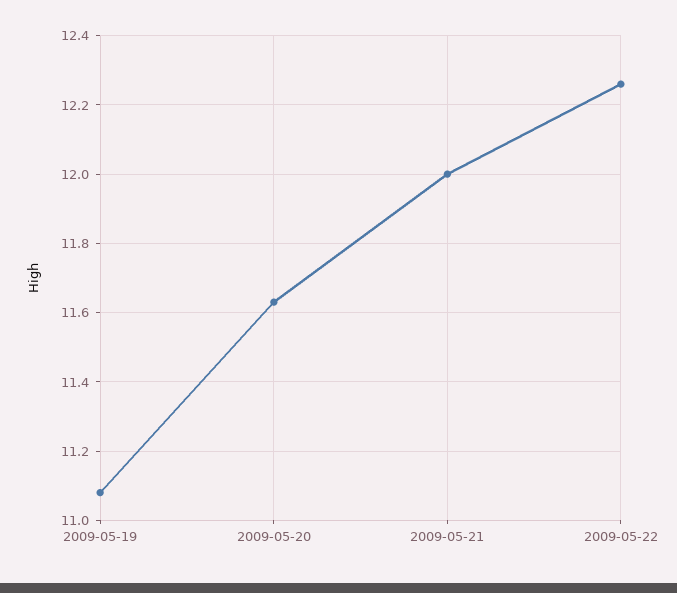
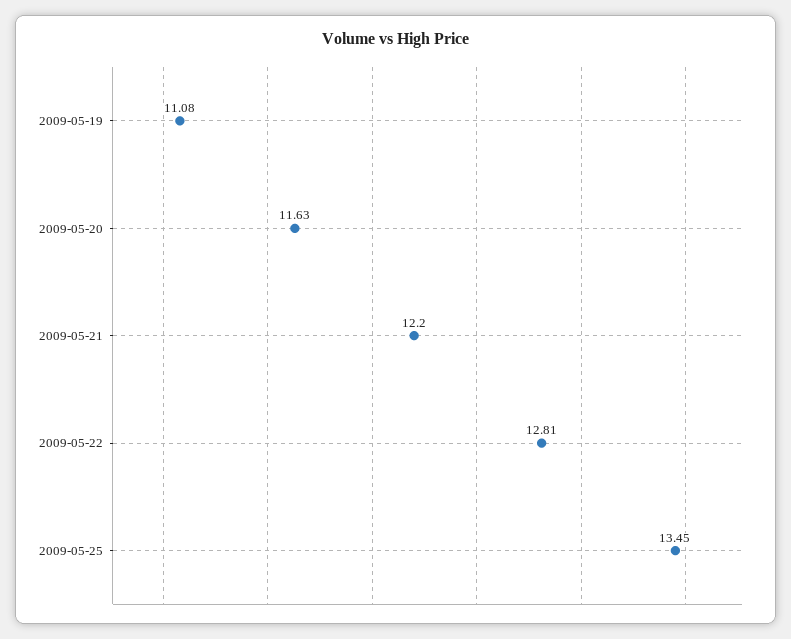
2009-05-21: 12 -> 12.2
2009-05-22: 12.25 -> 12.81
2009-05-25: none -> 13.45

